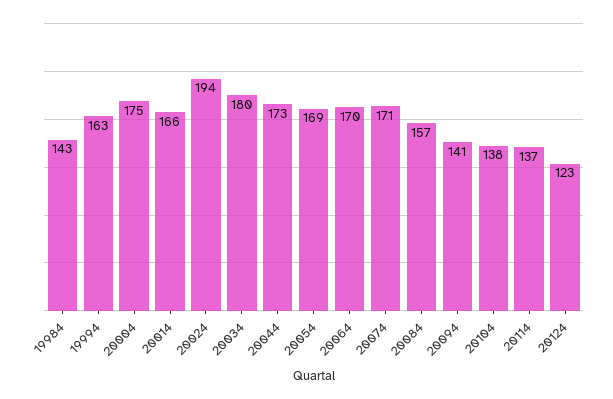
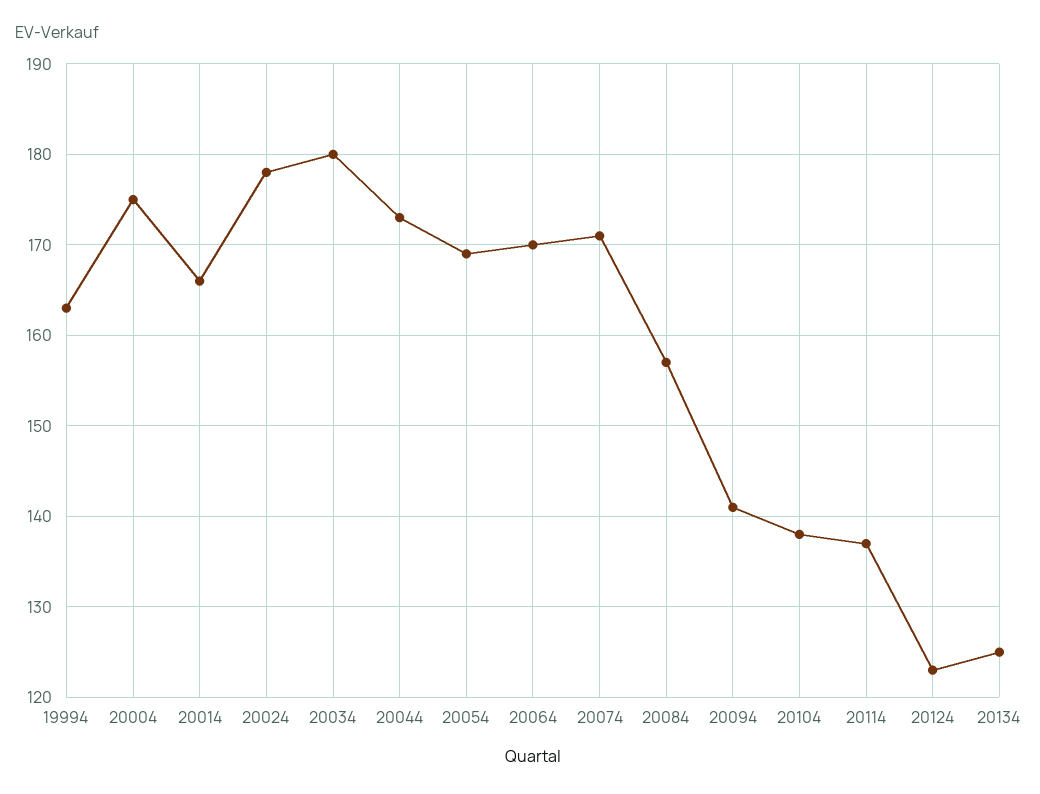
19984: 143 -> none
20024: 194 -> 178
20134: none -> 125

